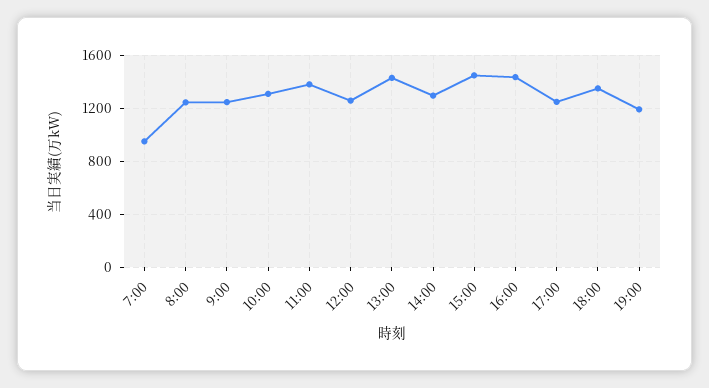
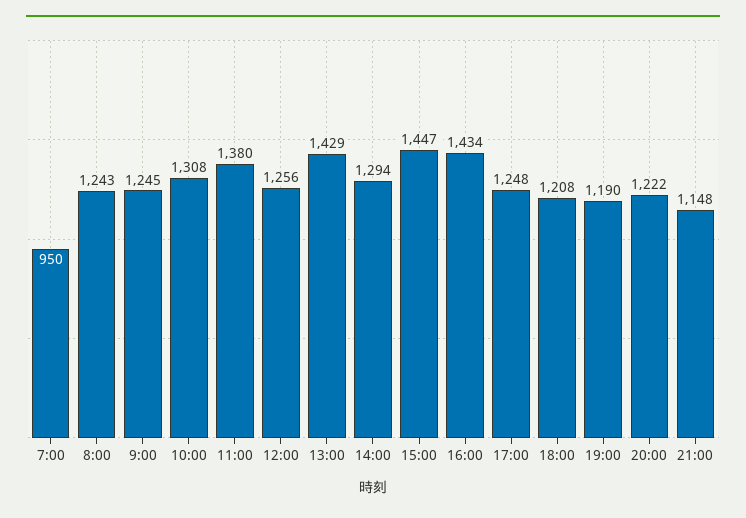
18:00: 1350 -> 1208
20:00: none -> 1222
21:00: none -> 1148

